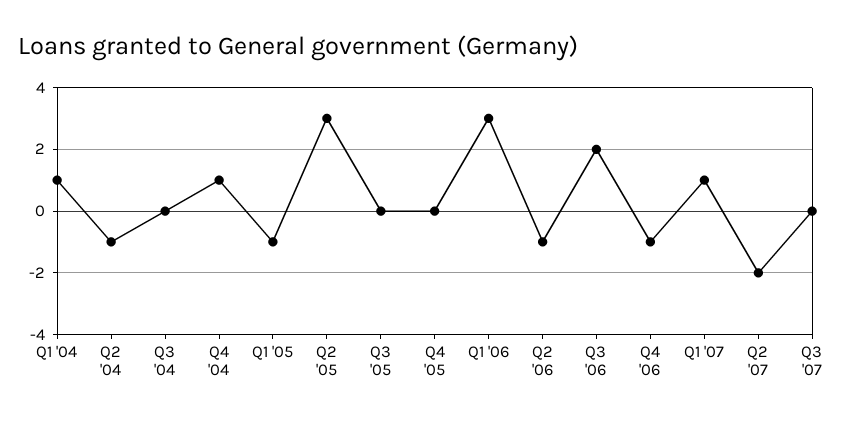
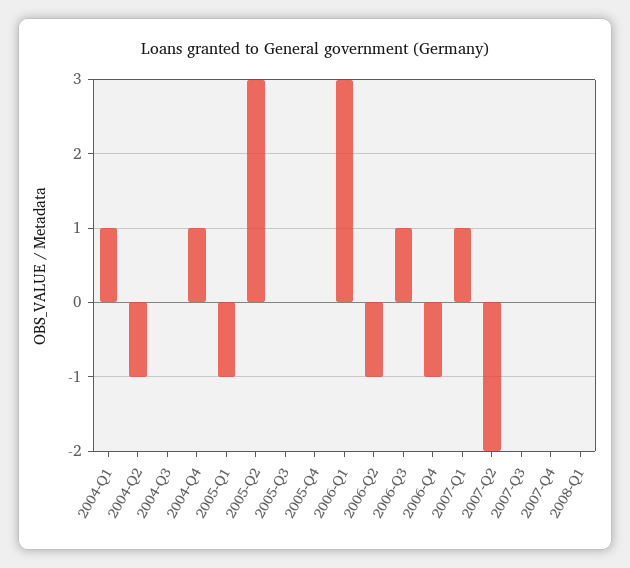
Q3 '06: 2 -> 1
2007-Q4: none -> 0
2008-Q1: none -> 0

